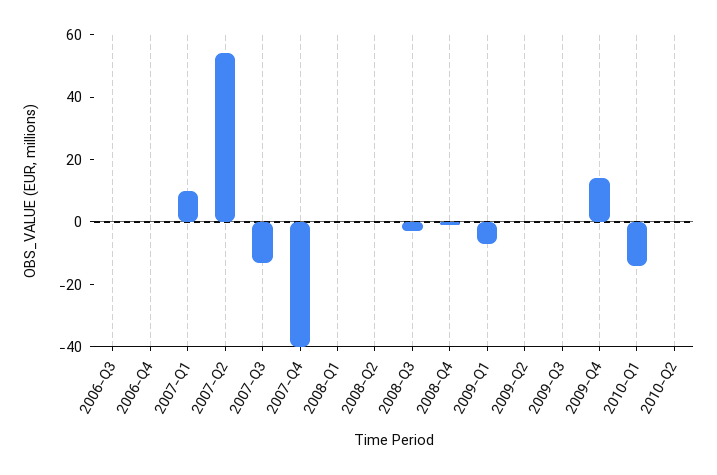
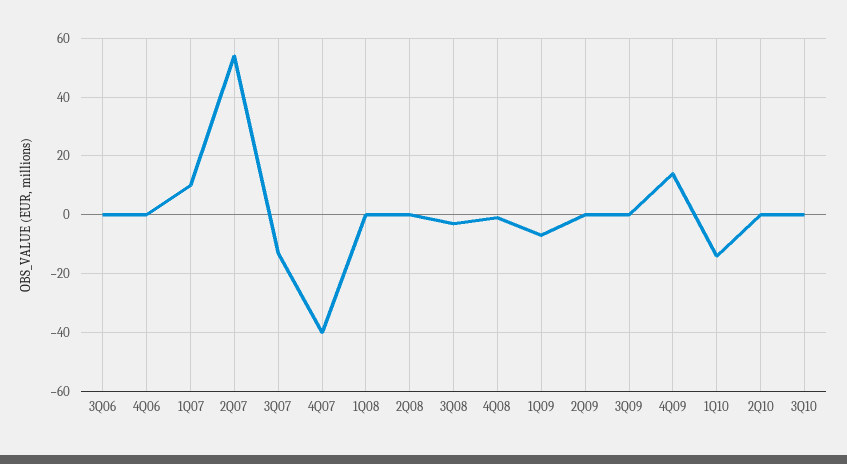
3Q10: none -> 0

